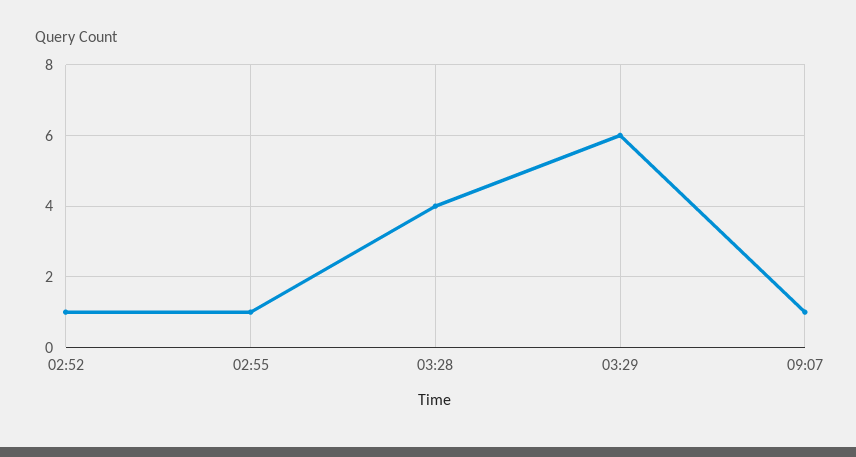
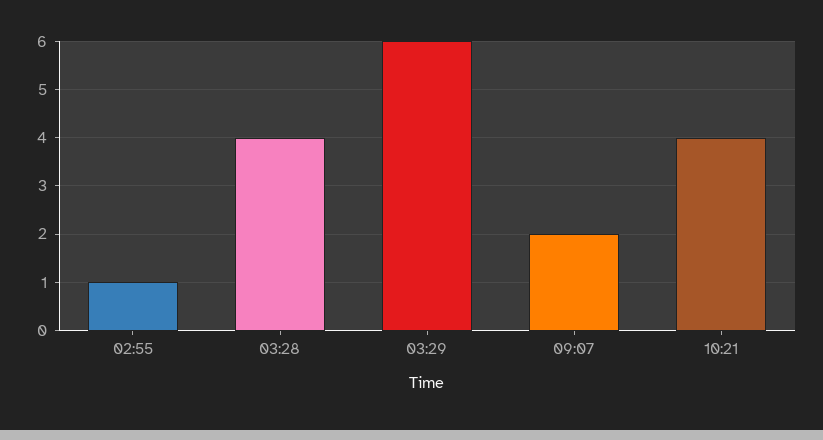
02:52: 1 -> none
09:07: 1 -> 2
10:21: none -> 4

